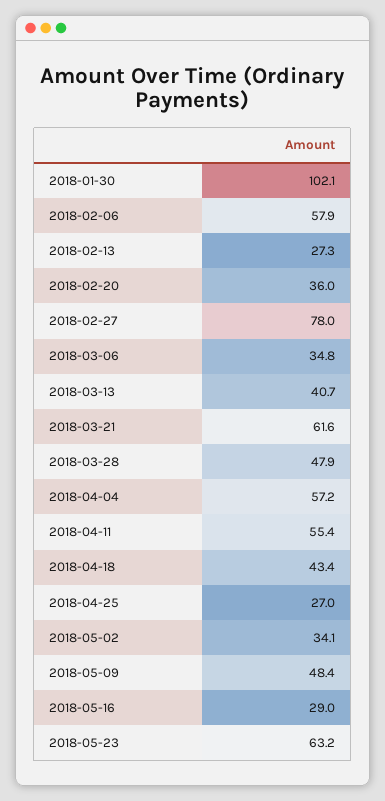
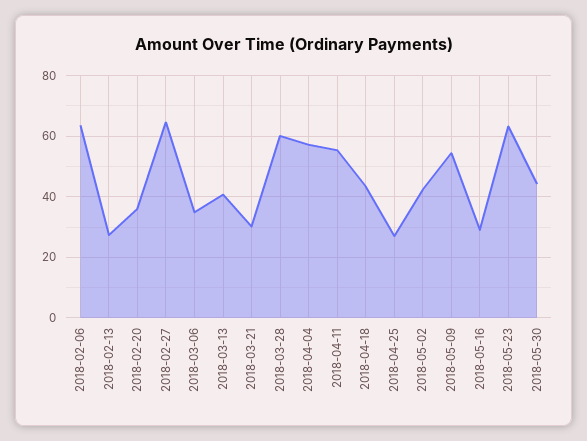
2018-01-30: 102.1 -> none
2018-02-06: 57.9 -> 64
2018-02-27: 78 -> 64
2018-03-21: 61.6 -> 30
2018-03-28: 47.9 -> 60
2018-05-02: 34.1 -> 42
2018-05-09: 48.4 -> 54
2018-05-30: none -> 44

